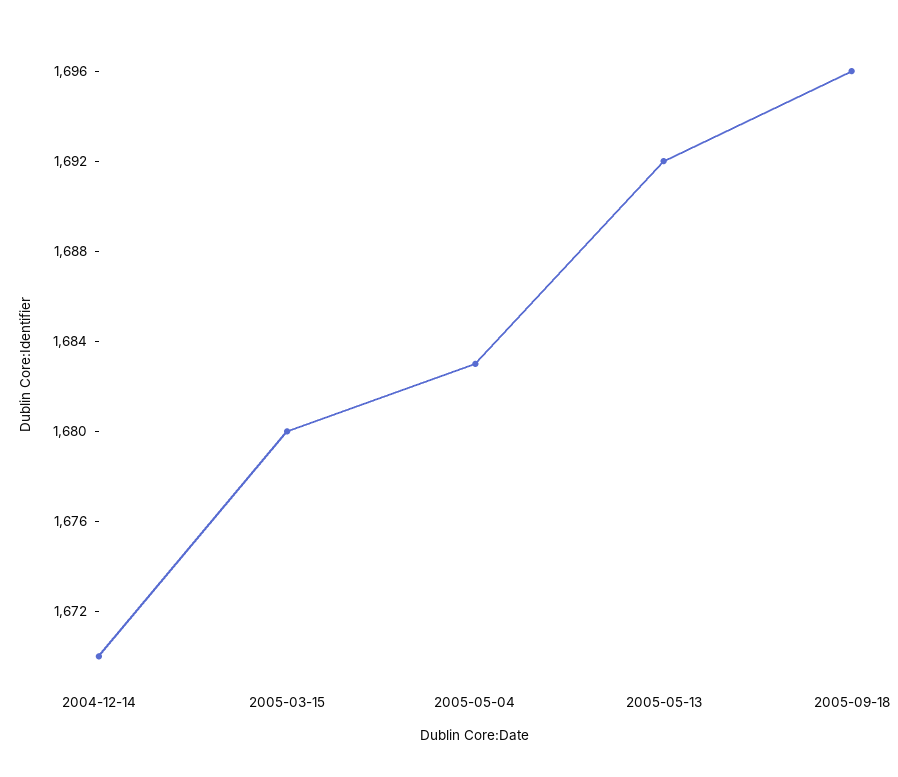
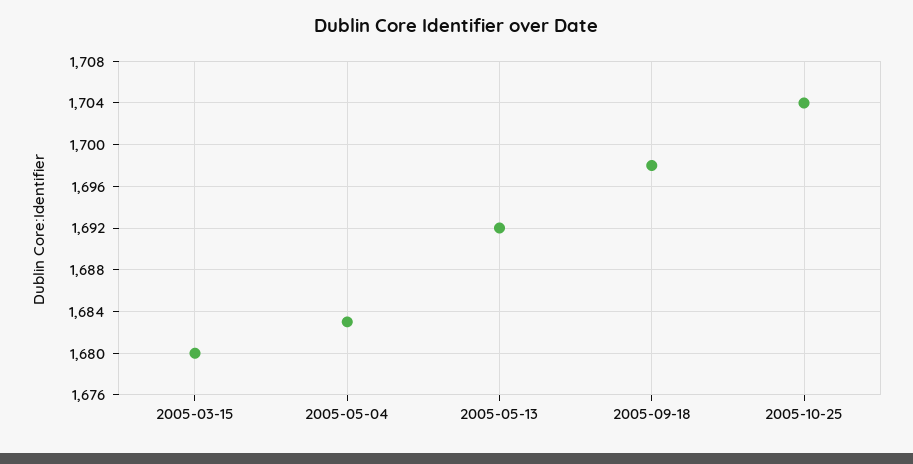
2004-12-14: 1670 -> none
2005-09-18: 1696 -> 1698
2005-10-25: none -> 1704

